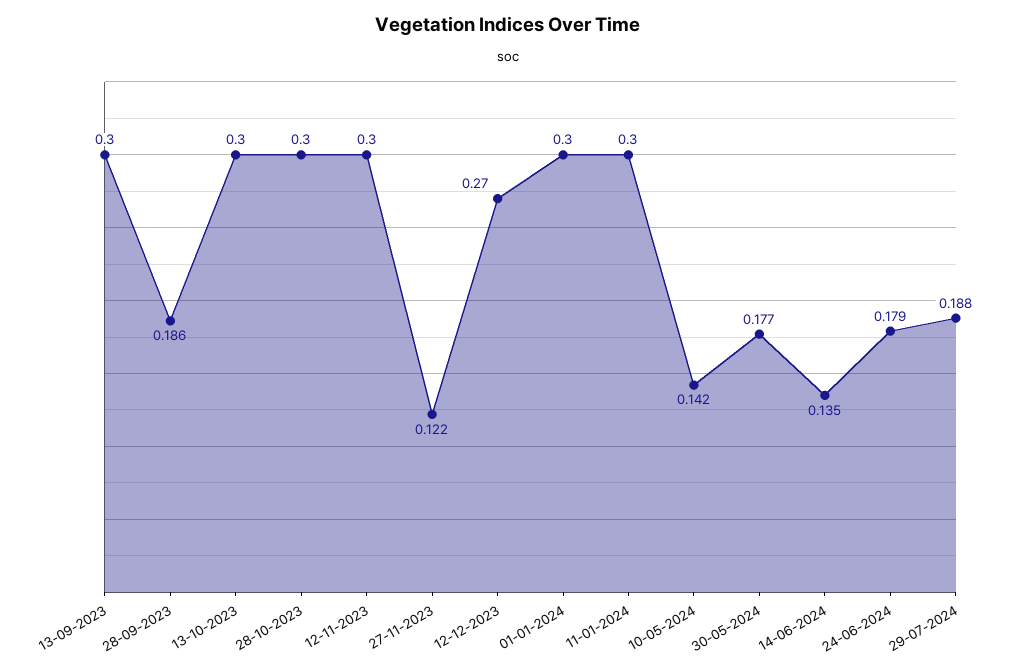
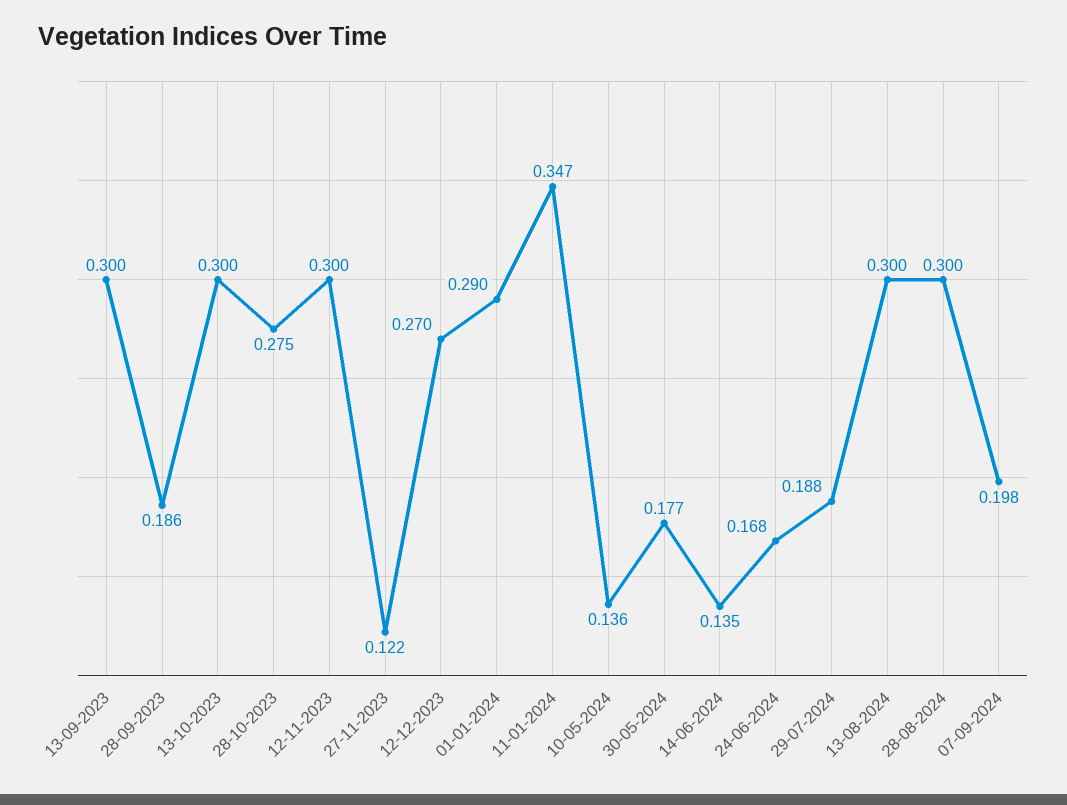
28-10-2023: 0.3 -> 0.275
01-01-2024: 0.3 -> 0.29
11-01-2024: 0.3 -> 0.347
10-05-2024: 0.142 -> 0.136
24-06-2024: 0.179 -> 0.168
13-08-2024: none -> 0.3
28-08-2024: none -> 0.3
07-09-2024: none -> 0.198

